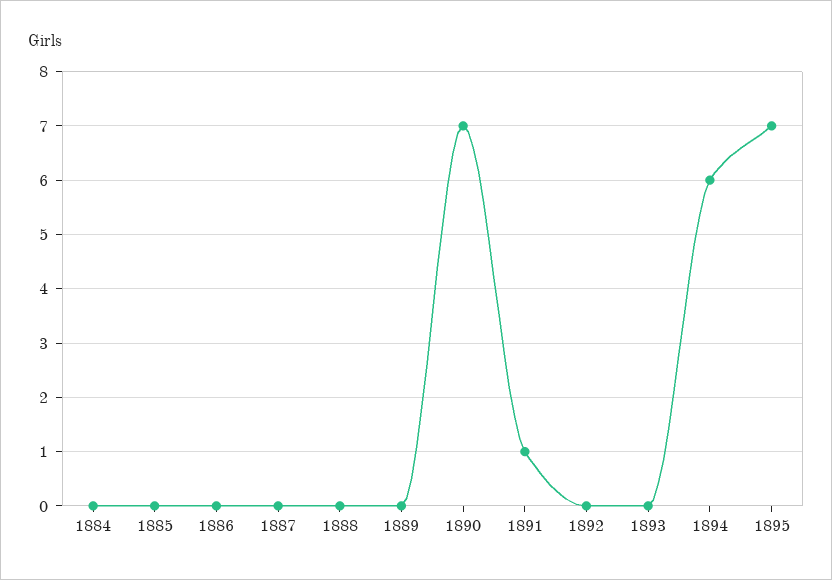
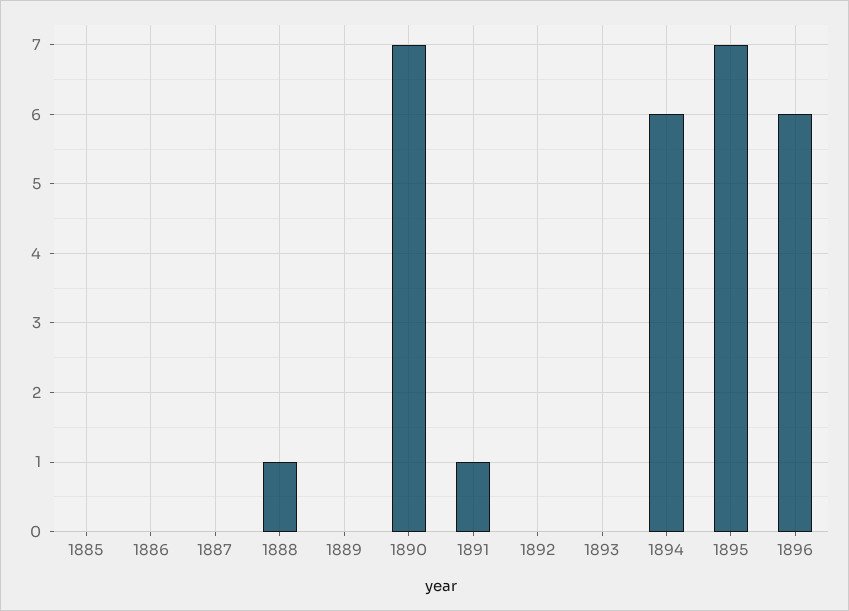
1884: 0 -> none
1888: 0 -> 1
1896: none -> 6

